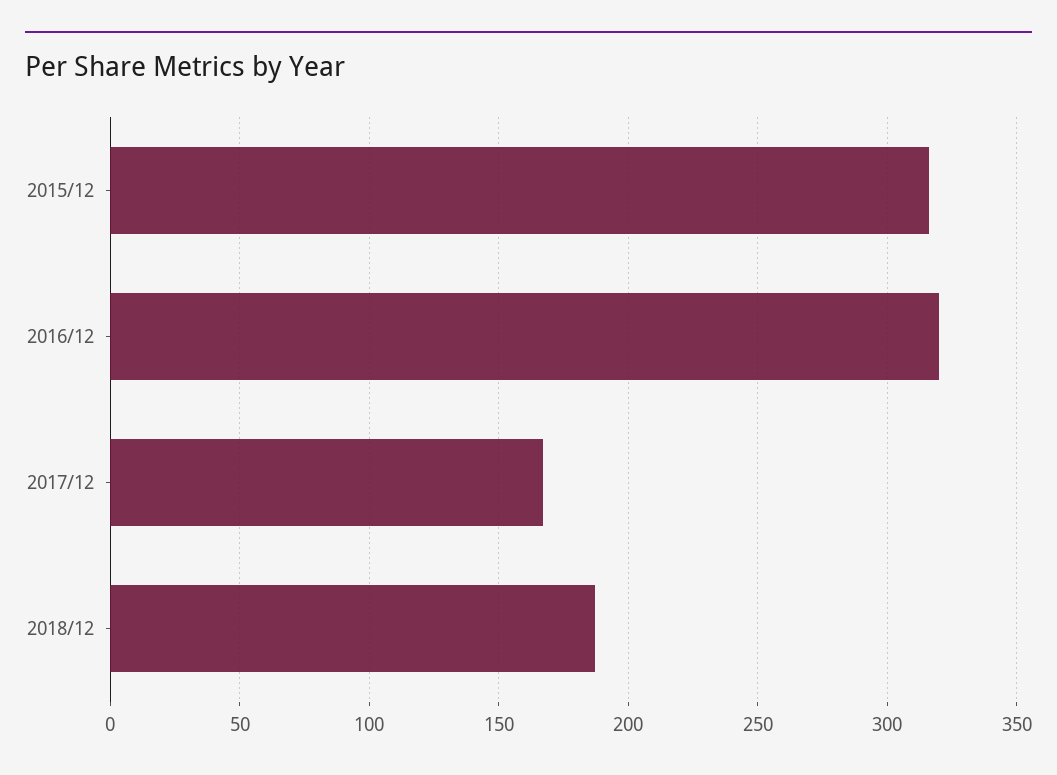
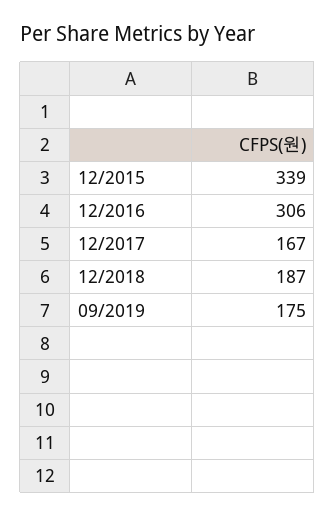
2015/12: 315 -> 339
2016/12: 320 -> 306
09/2019: none -> 175

